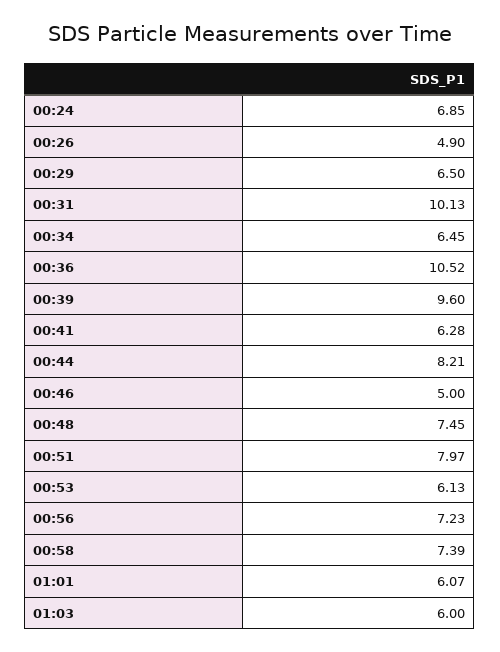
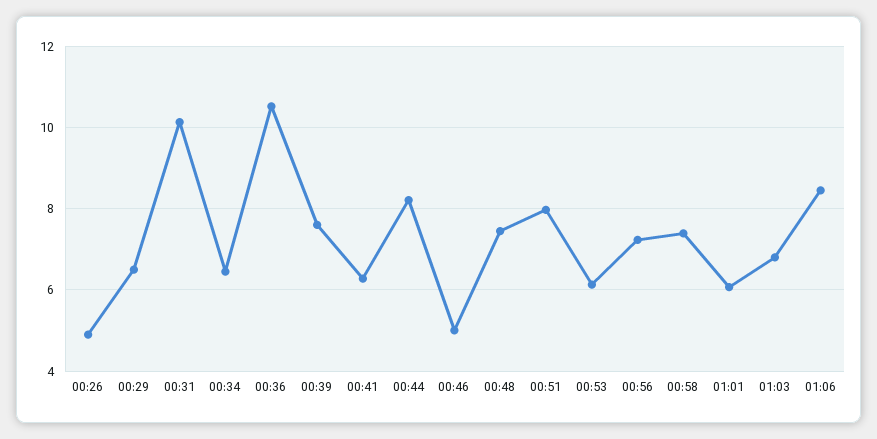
00:24: 6.85 -> none
00:39: 9.6 -> 7.6
01:03: 6 -> 6.8
01:06: none -> 8.4

